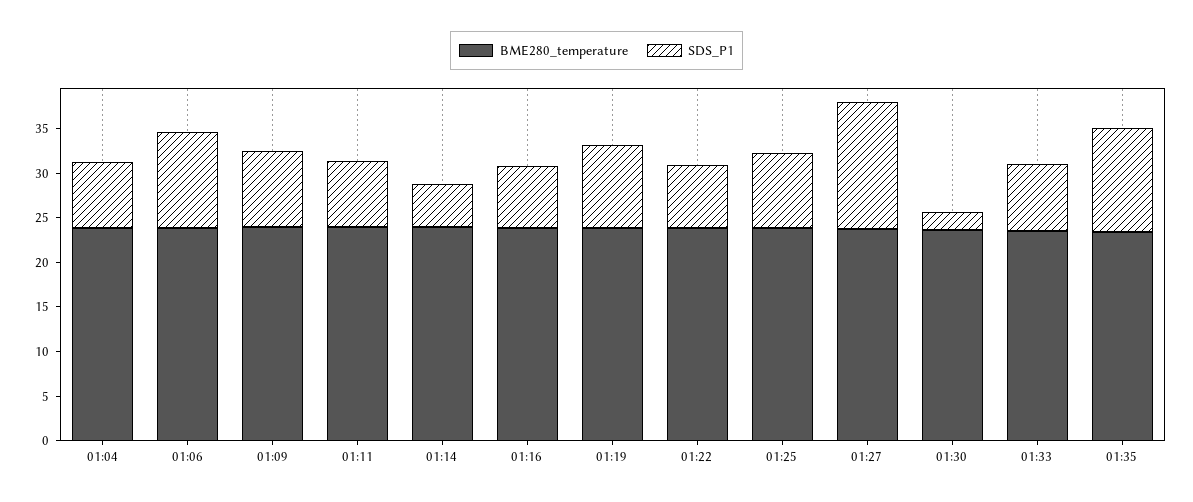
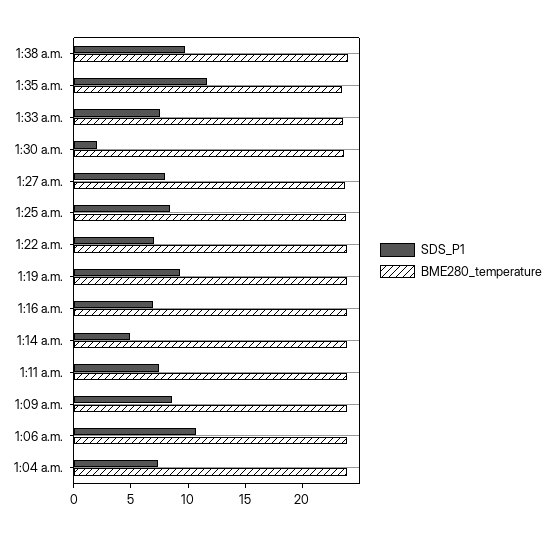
SDS_P1, 01:27: 14 -> 8
SDS_P1, 1:38 a.m.: none -> 10
BME280_temperature, 1:38 a.m.: none -> 24

